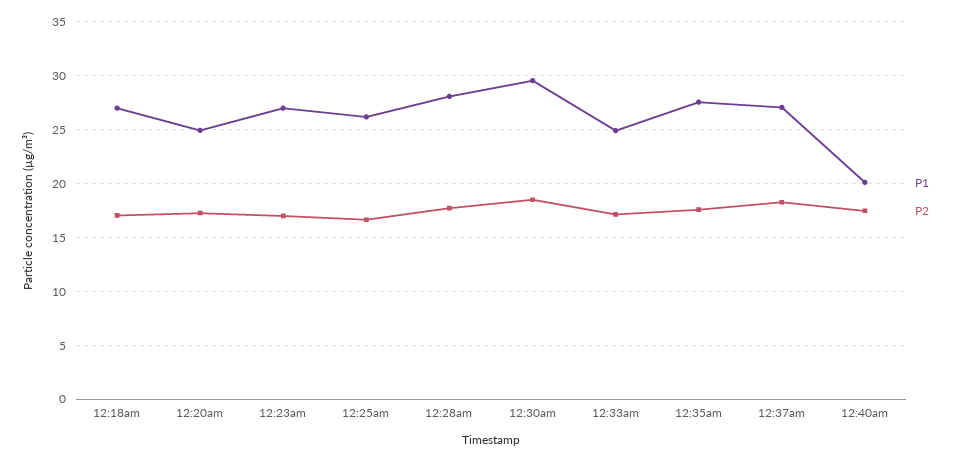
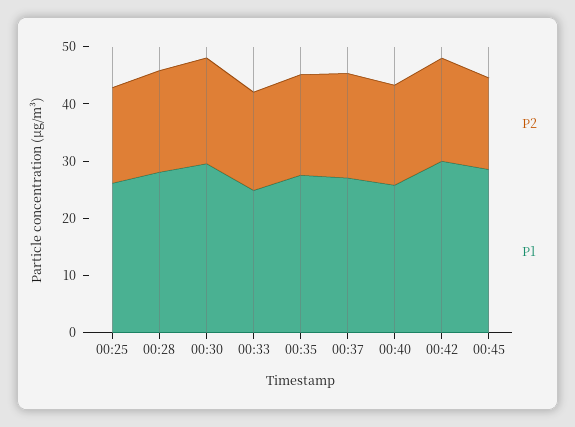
P1, 12:18am: 27 -> none
P2, 12:18am: 17 -> none
P1, 12:20am: 25 -> none
P2, 12:20am: 17 -> none
P1, 12:23am: 27 -> none
P2, 12:23am: 17 -> none
P1, 12:40am: 20 -> 26
P2, 00:42: none -> 18
P1, 00:42: none -> 30
P2, 00:45: none -> 16
P1, 00:45: none -> 28

